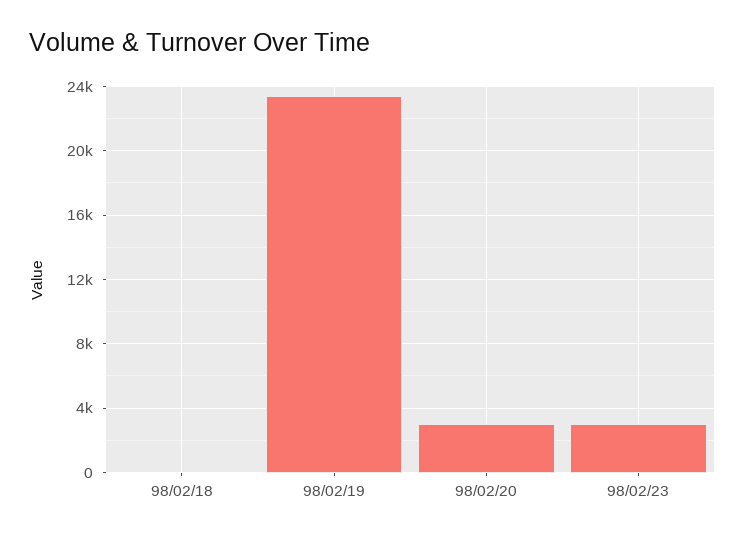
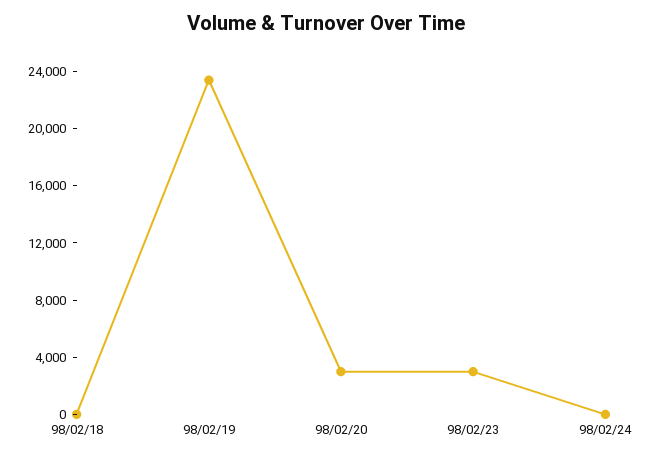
98/02/24: none -> 0

